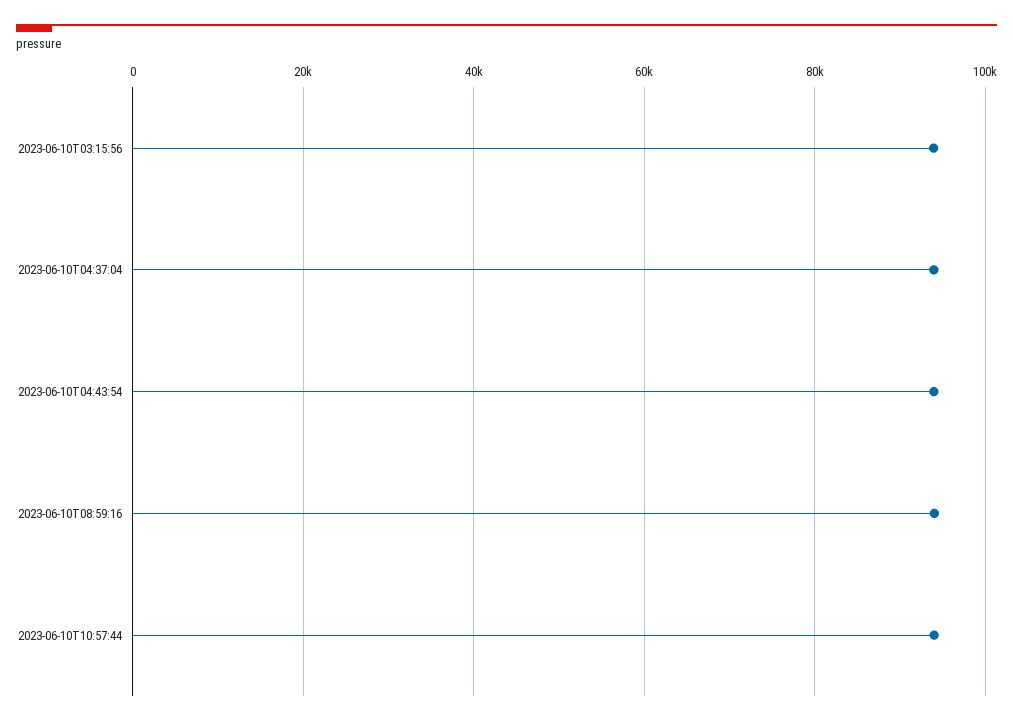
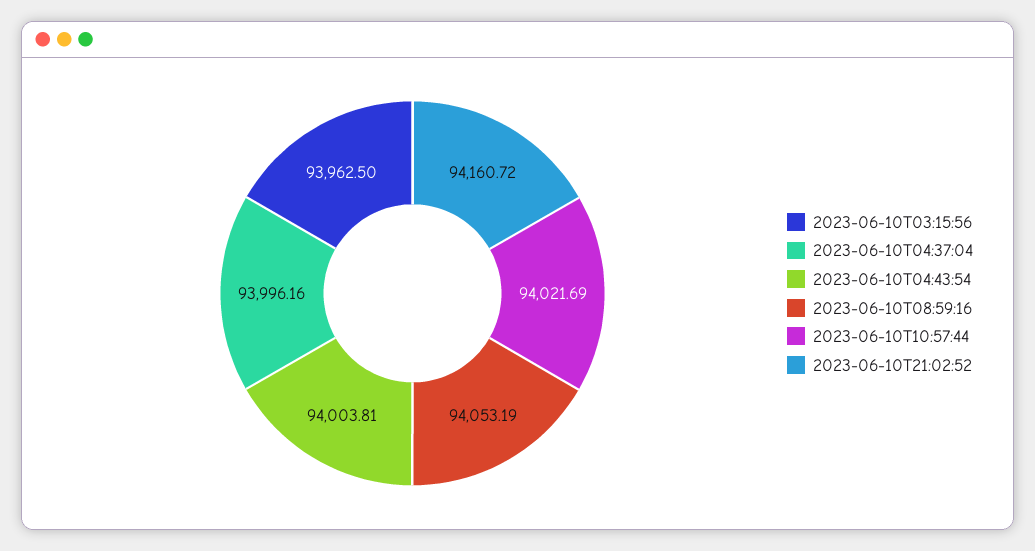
2023-06-10T21:02:52: none -> 94160.72

